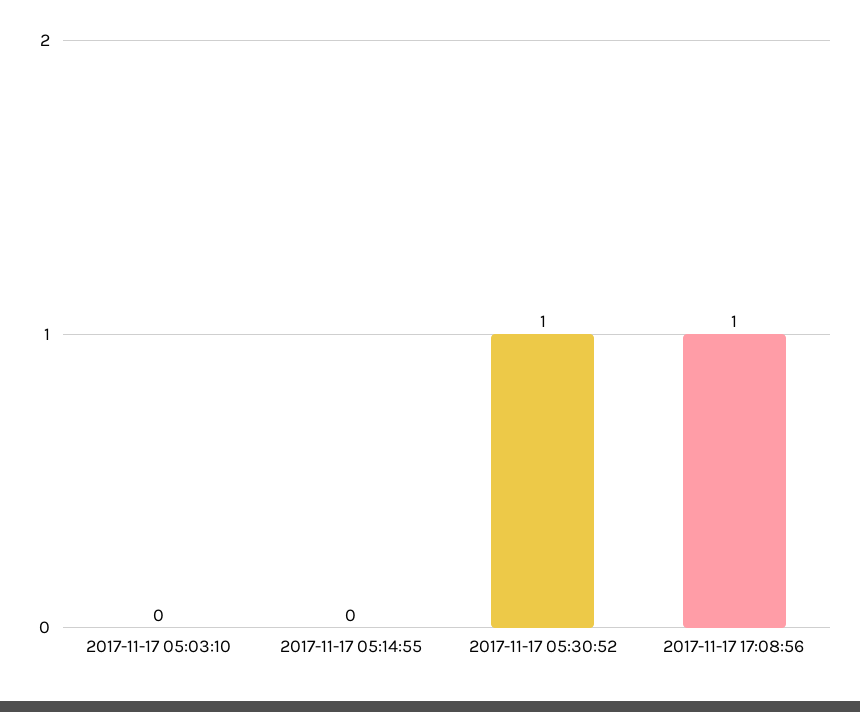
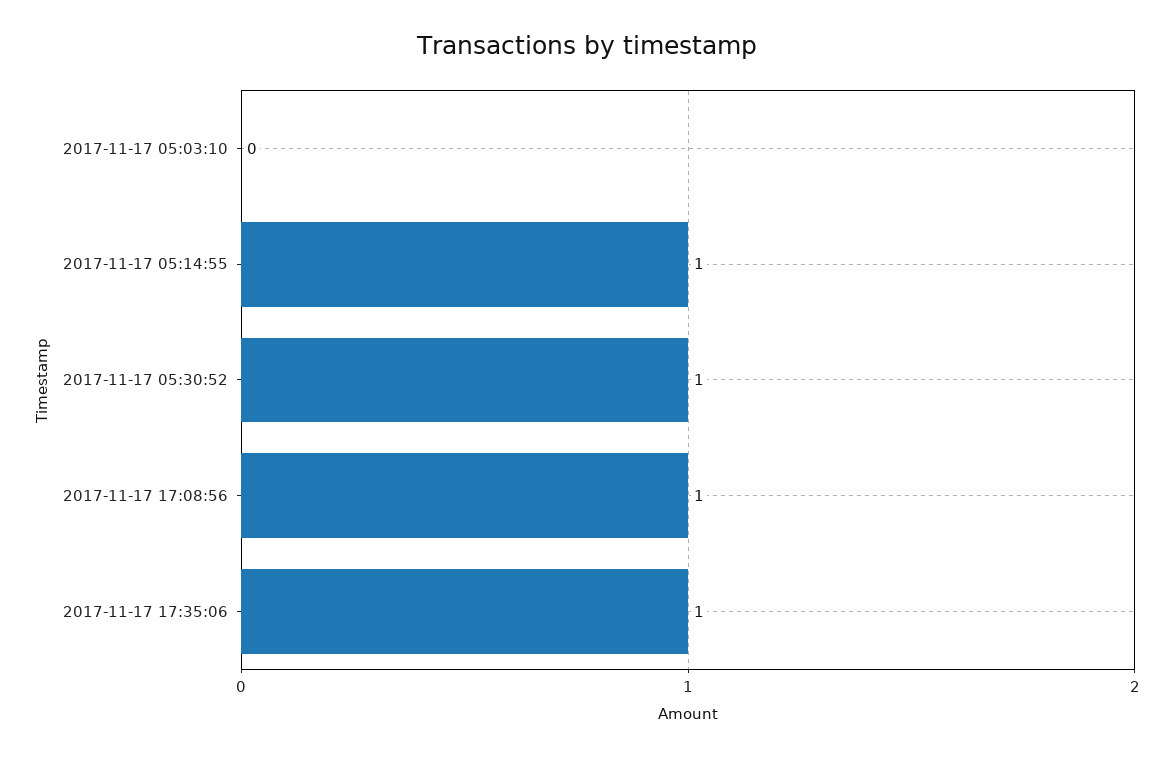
2017-11-17 05:14:55: 0 -> 1
2017-11-17 17:35:06: none -> 1

